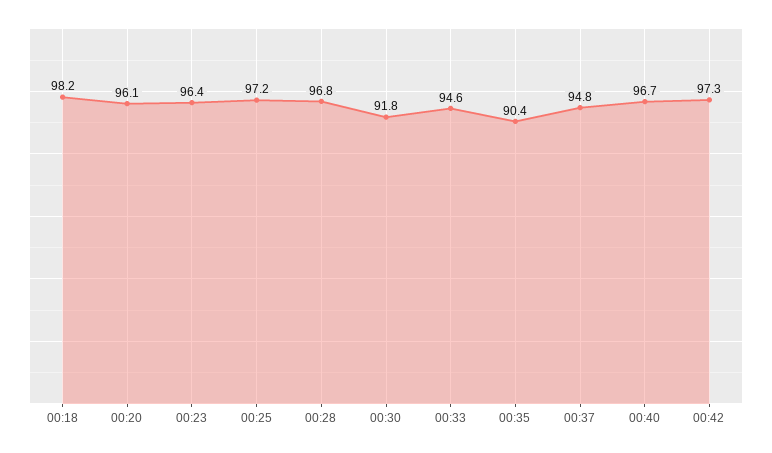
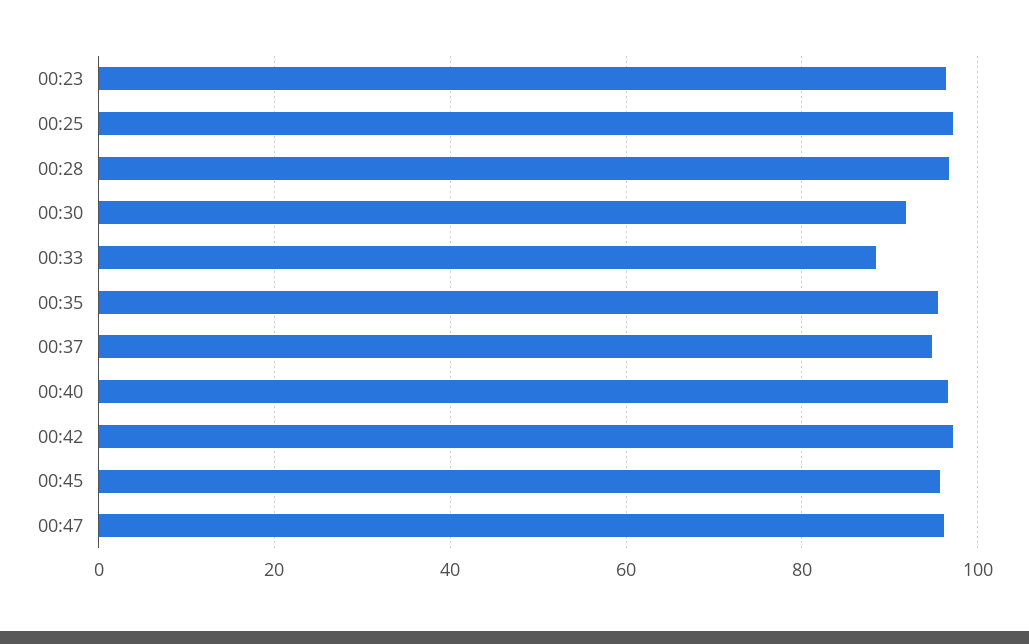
00:18: 98.2 -> none
00:20: 96.1 -> none
00:33: 94.6 -> 88
00:35: 90.4 -> 96
00:45: none -> 96
00:47: none -> 96

